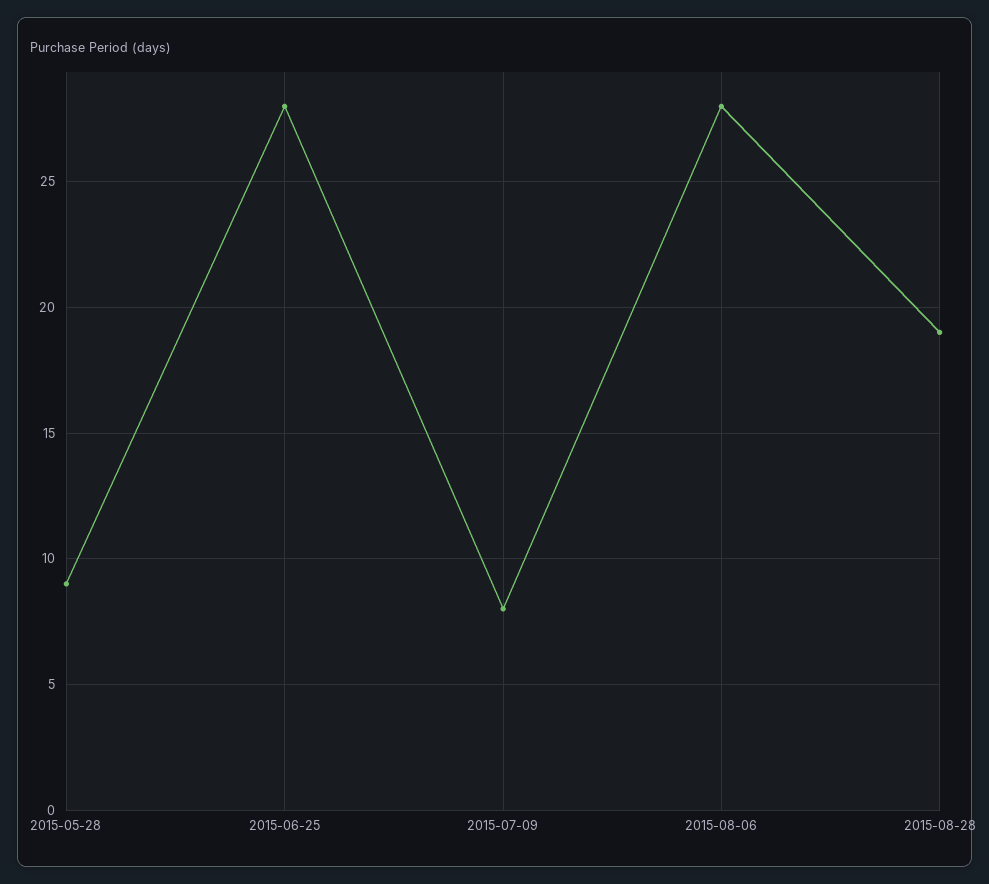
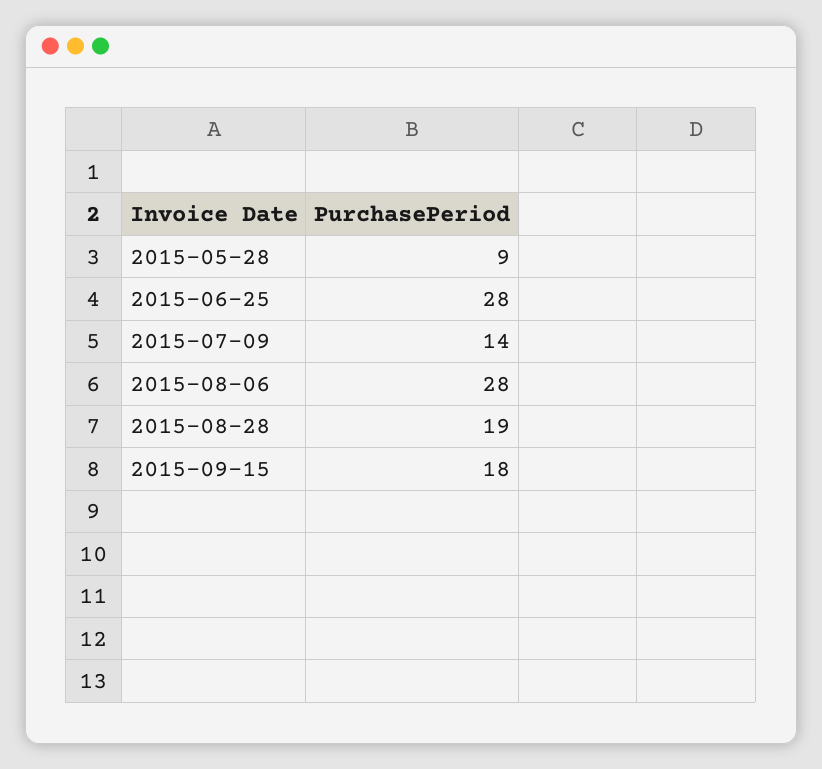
2015-07-09: 8 -> 14
2015-09-15: none -> 18

